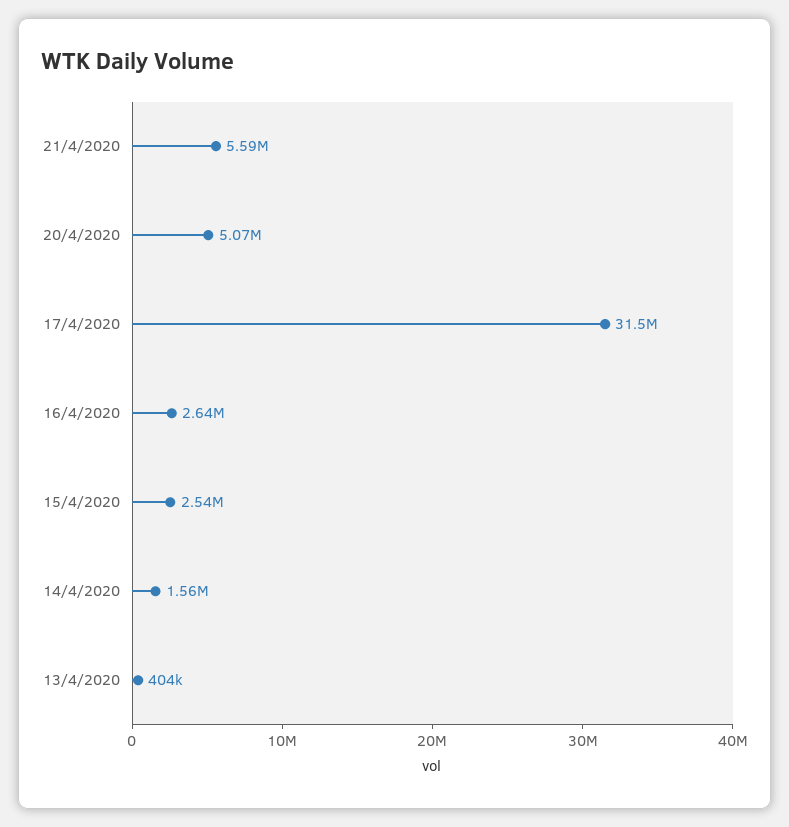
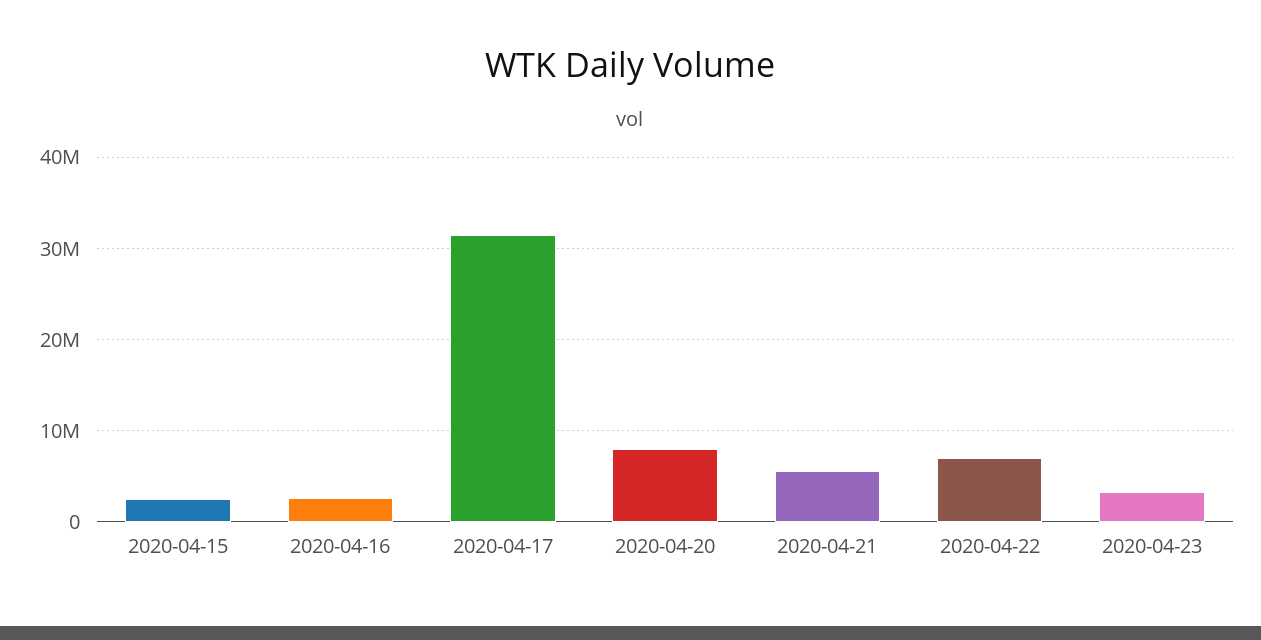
20/4/2020: 5070000 -> 8000000
14/4/2020: 1560000 -> none
13/4/2020: 404000 -> none
2020-04-22: none -> 7000000
2020-04-23: none -> 3000000

